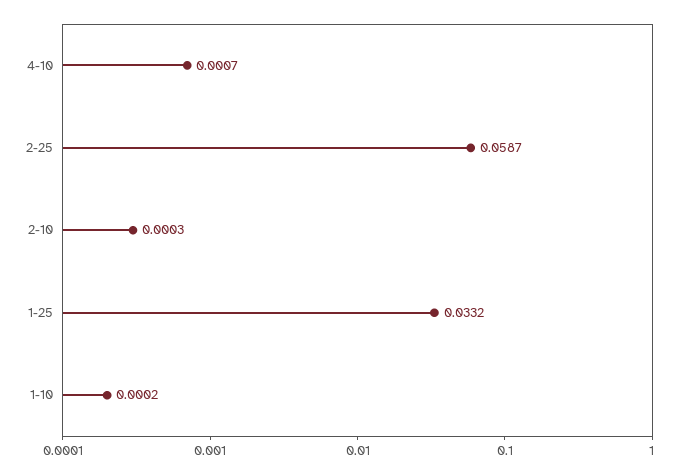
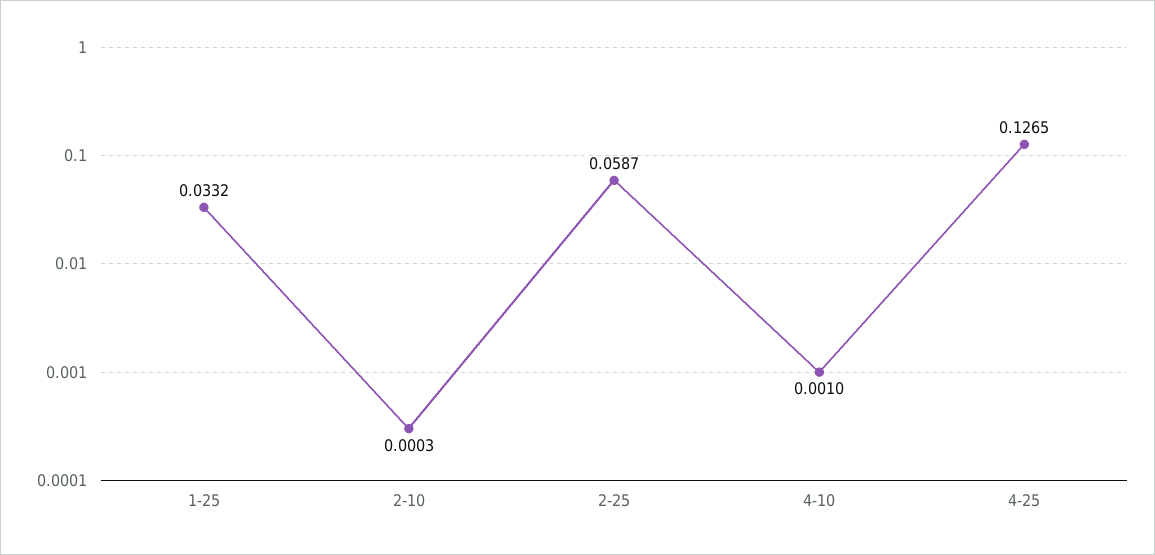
4-10: 0.0007 -> 0.001
1-10: 0.0002 -> none
4-25: none -> 0.1265

